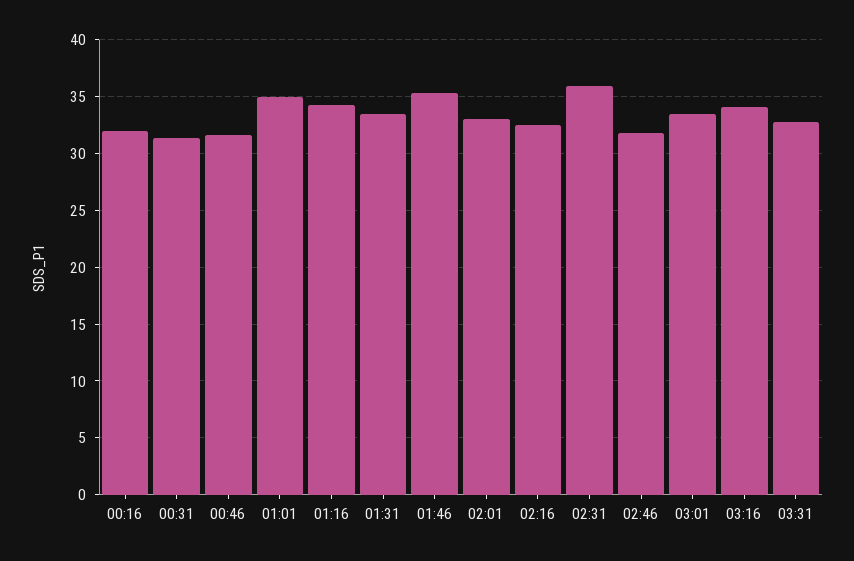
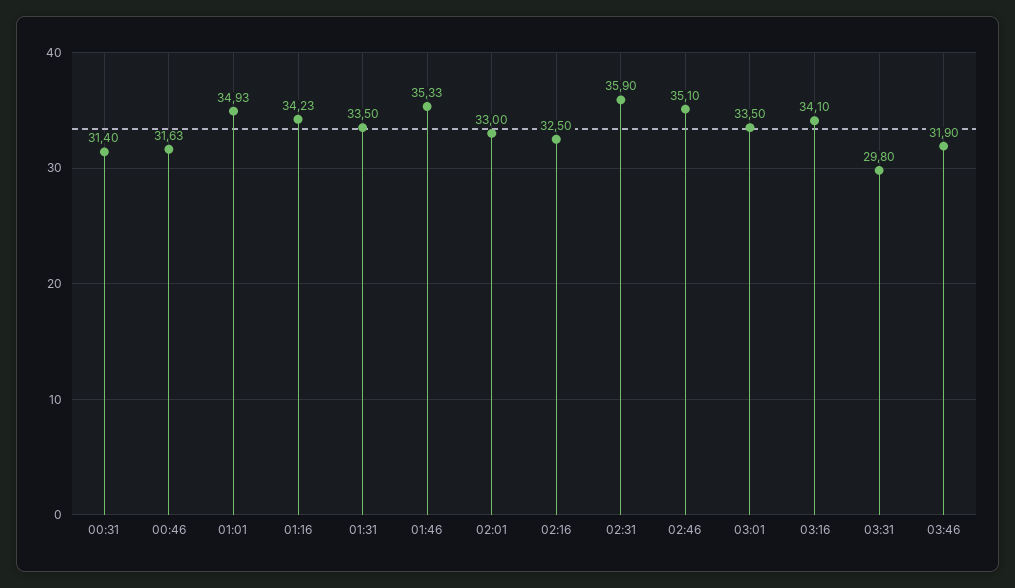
00:16: 32 -> none
02:46: 32 -> 35.1
03:31: 33 -> 29.8
03:46: none -> 31.9

